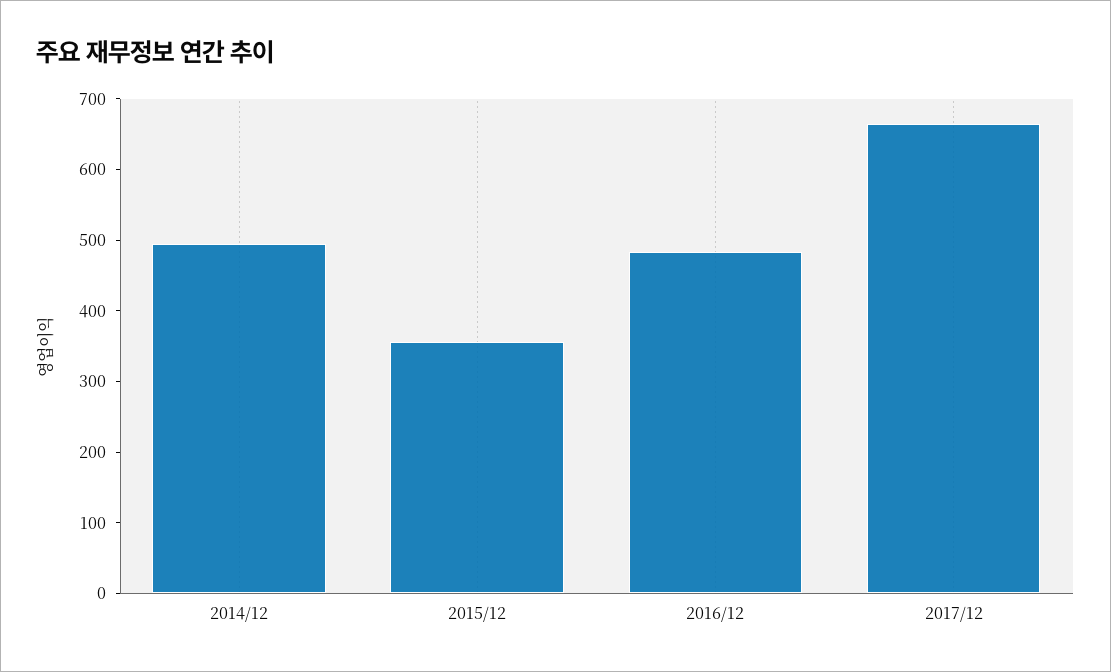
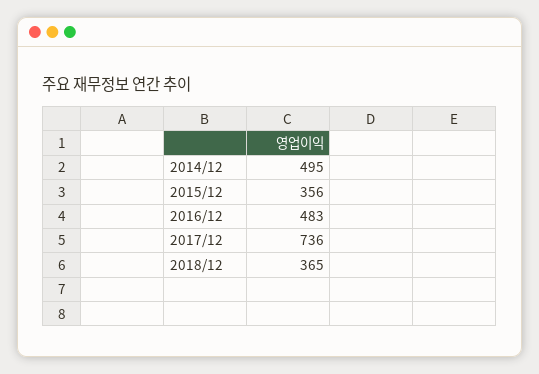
2017/12: 660 -> 736
2018/12: none -> 365

